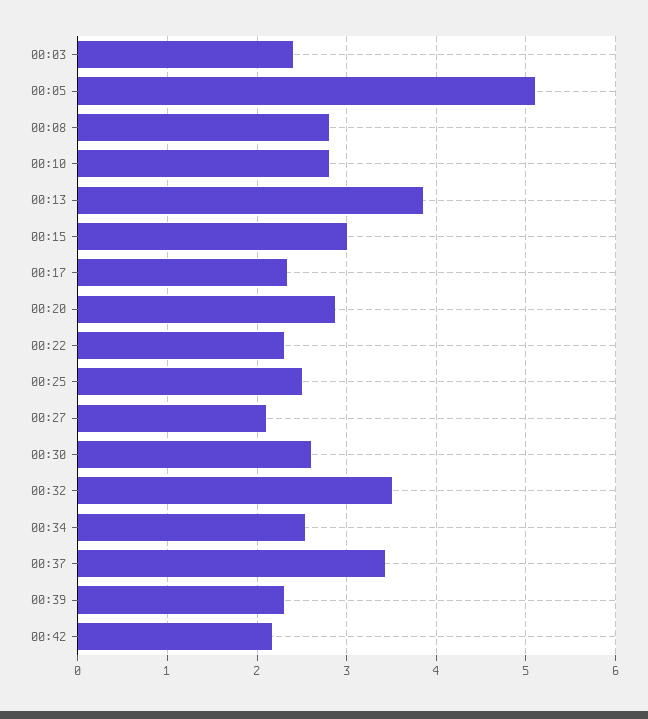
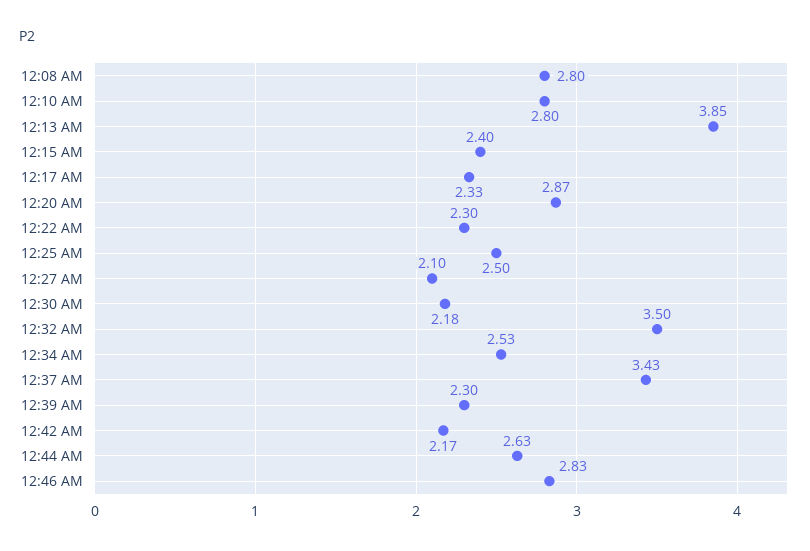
00:03: 2.4 -> none
00:05: 5.1 -> none
00:15: 3 -> 2.4
00:30: 2.6 -> 2.18
12:44 AM: none -> 2.63
12:46 AM: none -> 2.83

